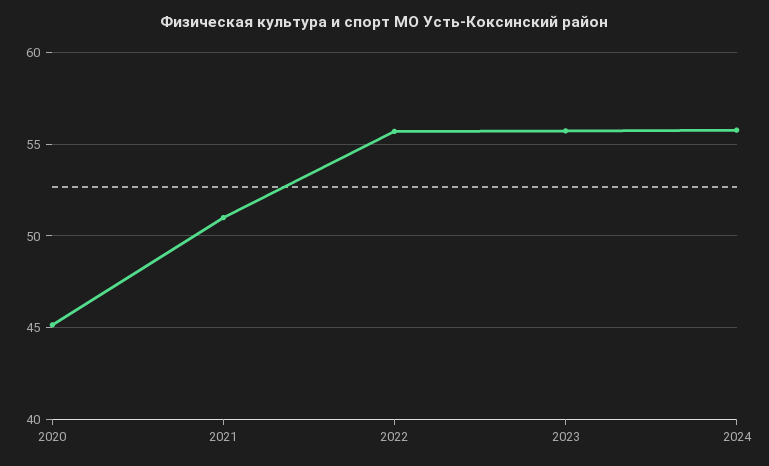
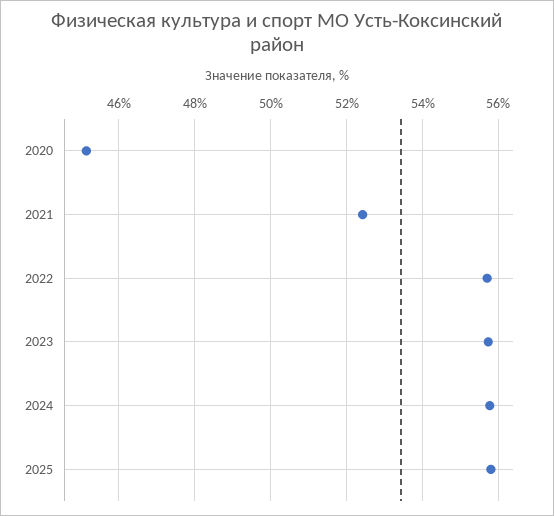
2021: 51 -> 52.4
2025: none -> 55.8

